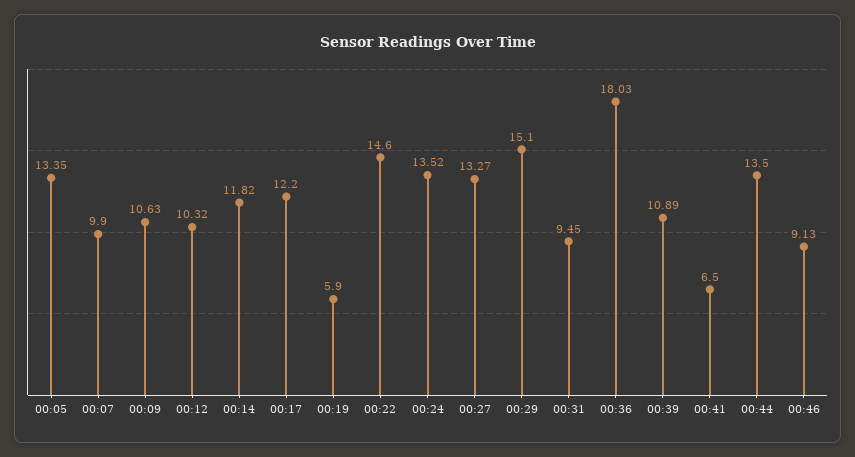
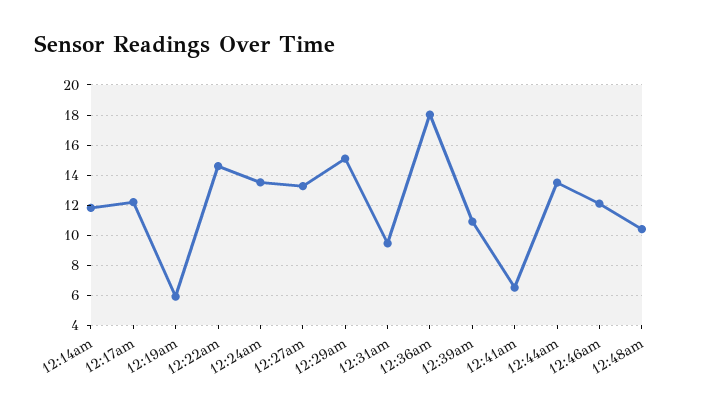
00:05: 13.35 -> none
00:07: 9.9 -> none
00:09: 10.63 -> none
00:12: 10.32 -> none
00:46: 9.13 -> 12
12:48am: none -> 10.5

